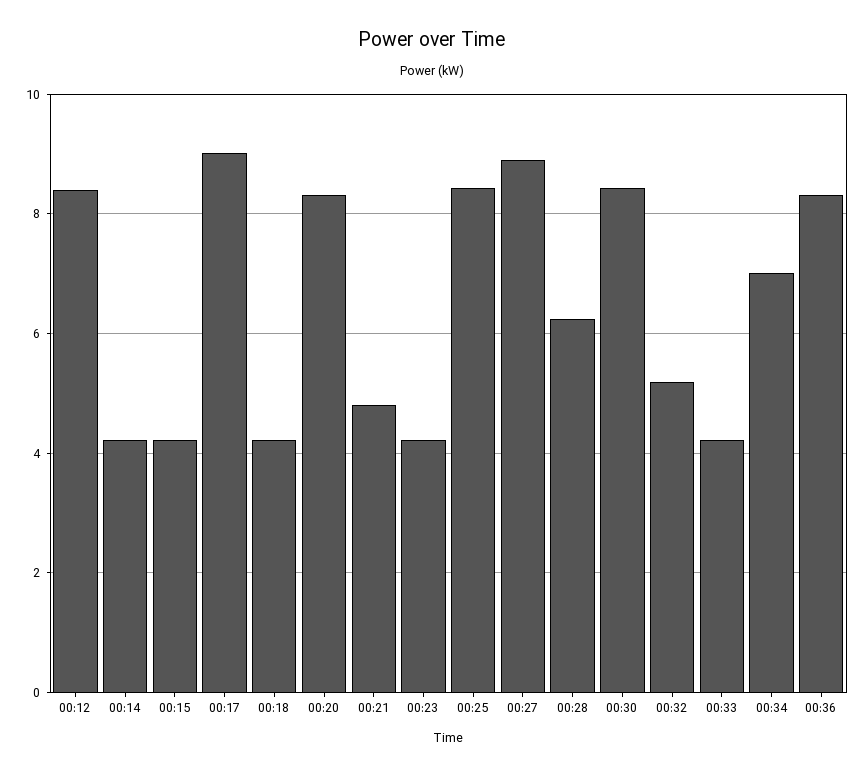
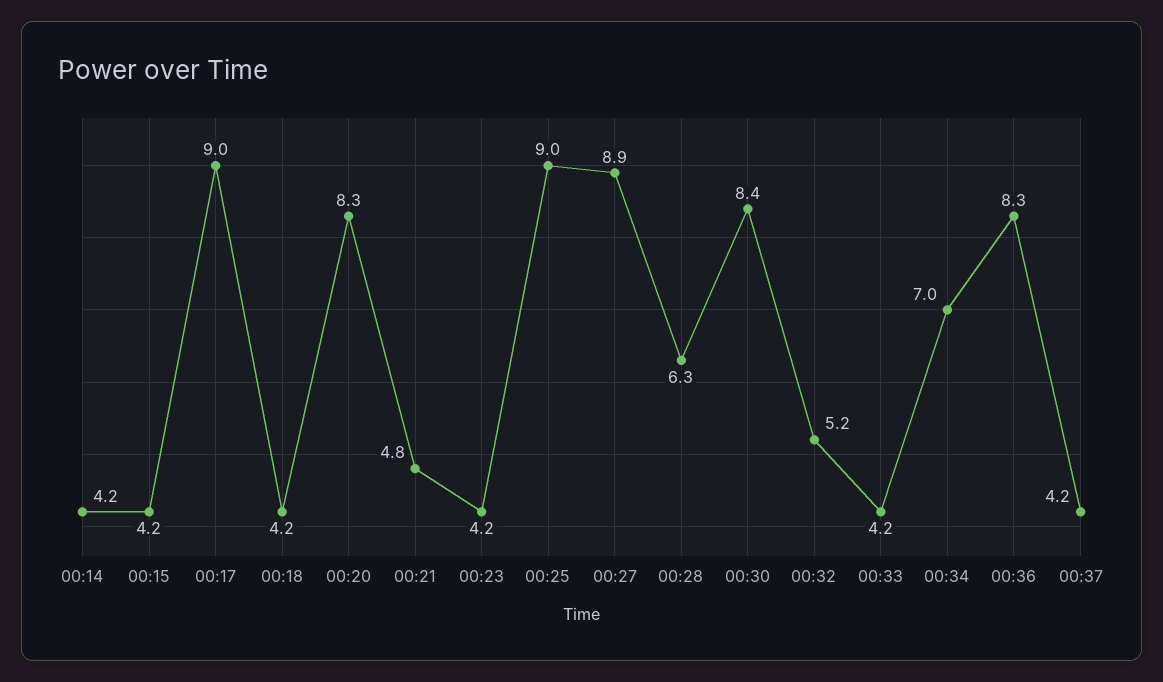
00:12: 8.4 -> none
00:25: 8.4 -> 9
00:37: none -> 4.2

